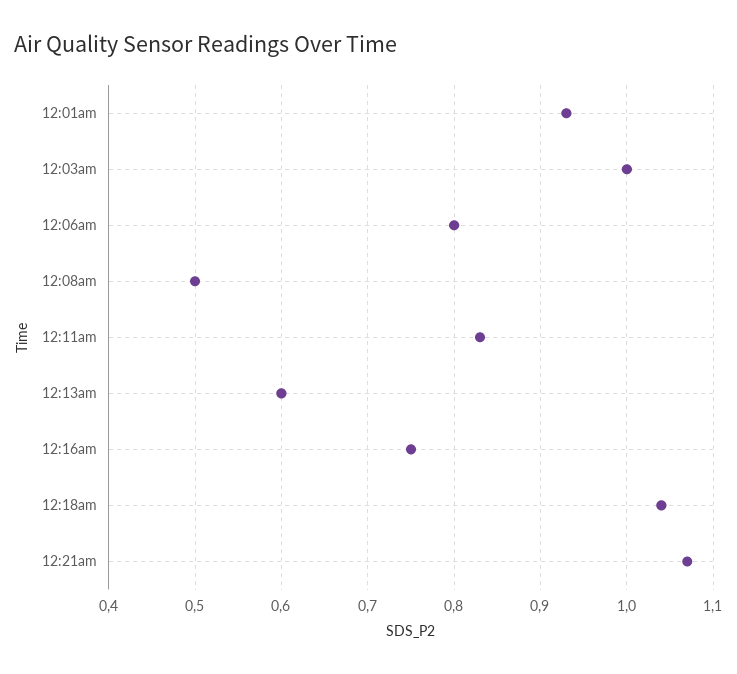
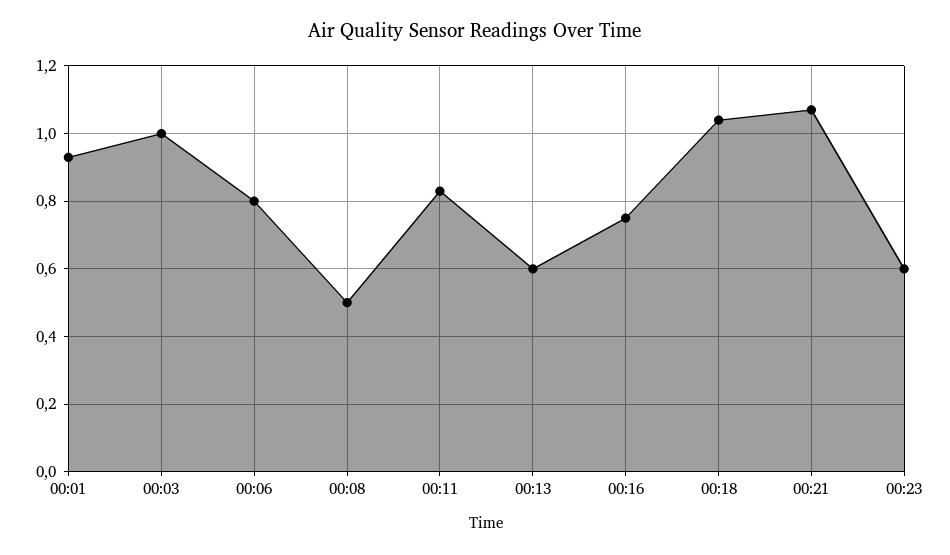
00:23: none -> 0.6

